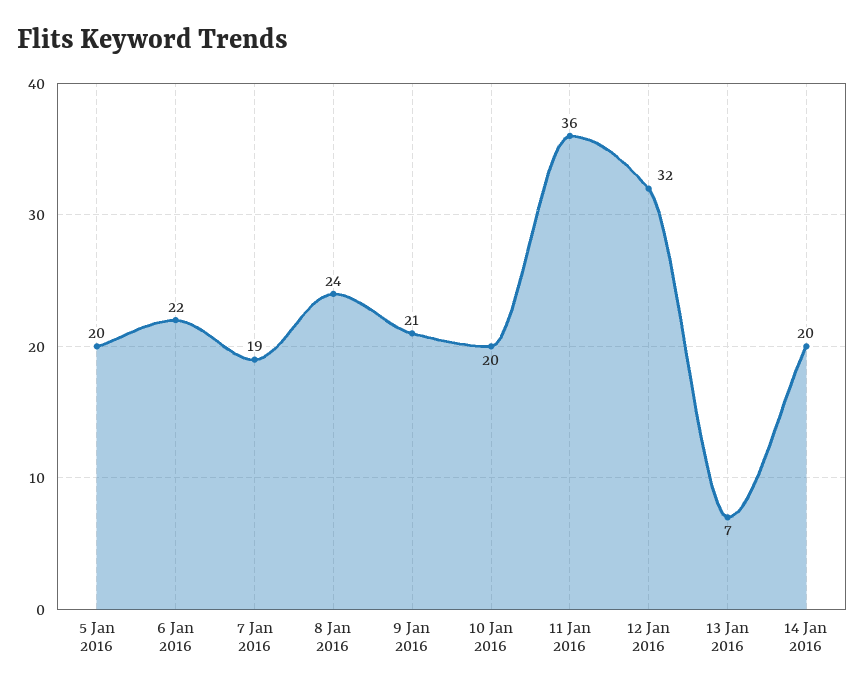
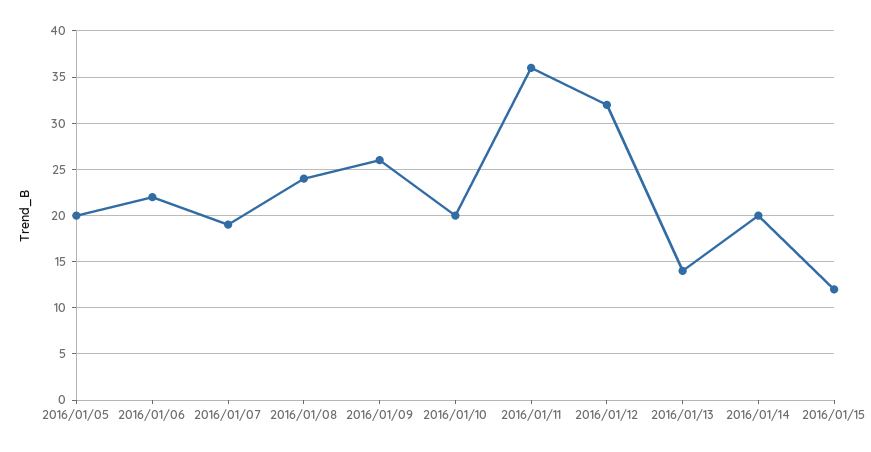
9 Jan 2016: 21 -> 26
13 Jan 2016: 7 -> 14
2016/01/15: none -> 12

